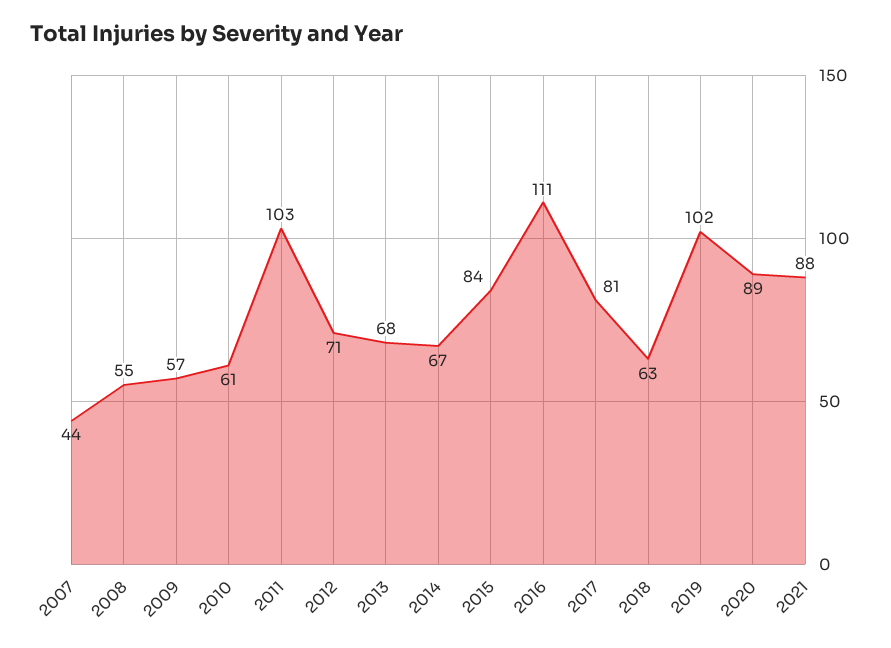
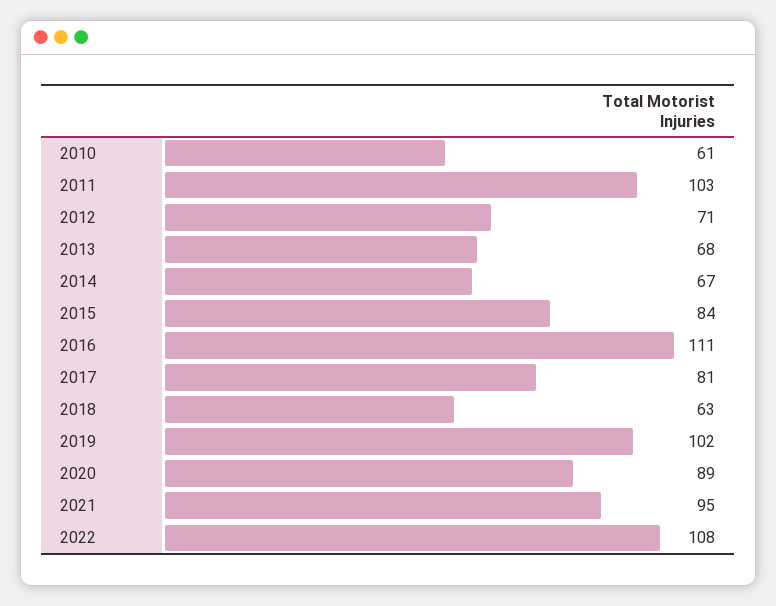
2007: 44 -> none
2008: 55 -> none
2009: 57 -> none
2021: 88 -> 95
2022: none -> 108

